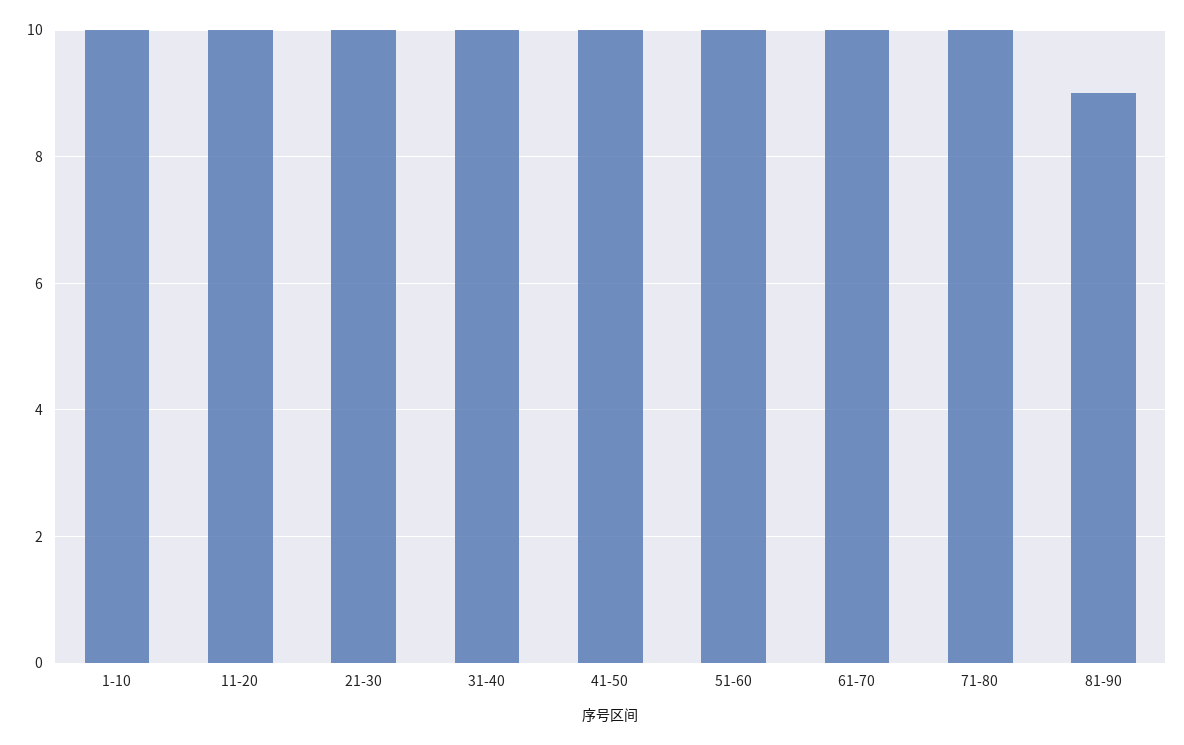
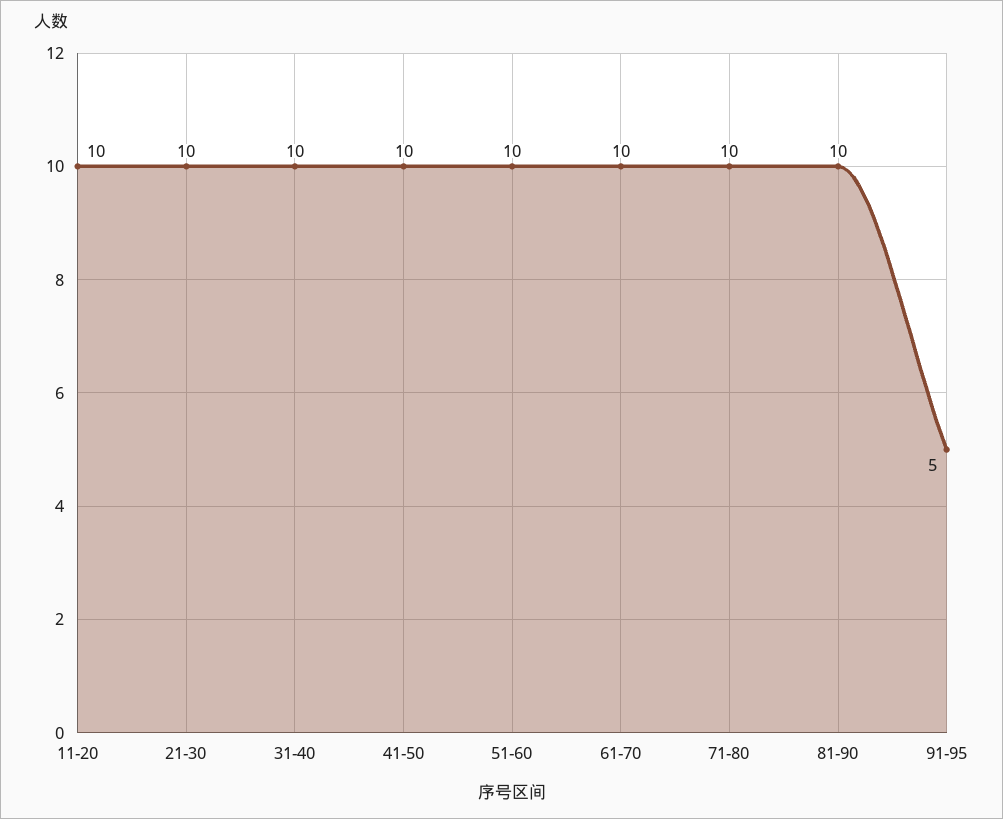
1-10: 10 -> none
81-90: 9 -> 10
91-95: none -> 5

